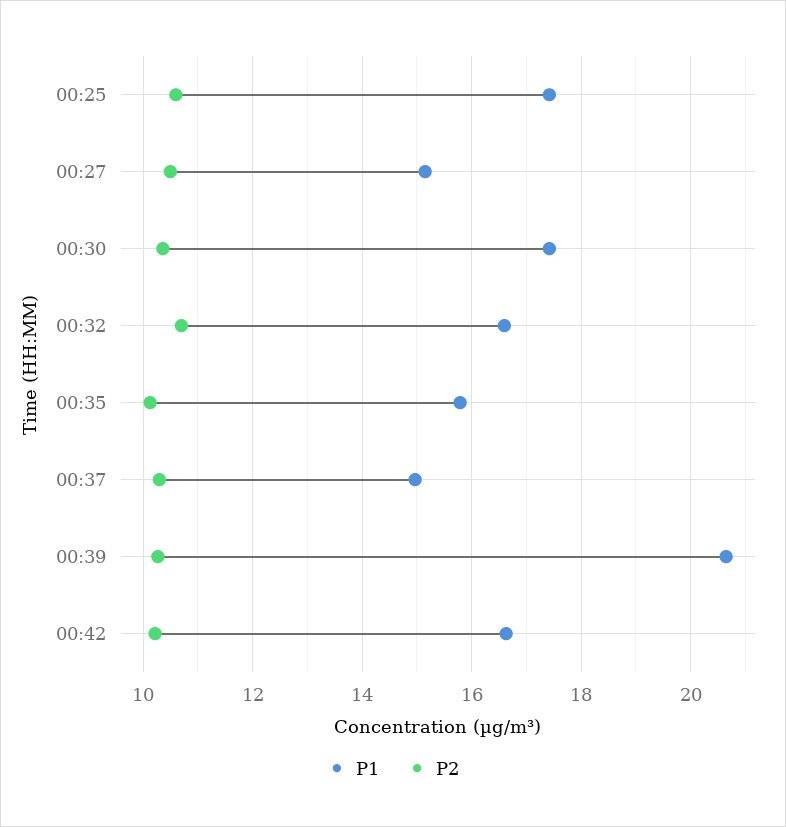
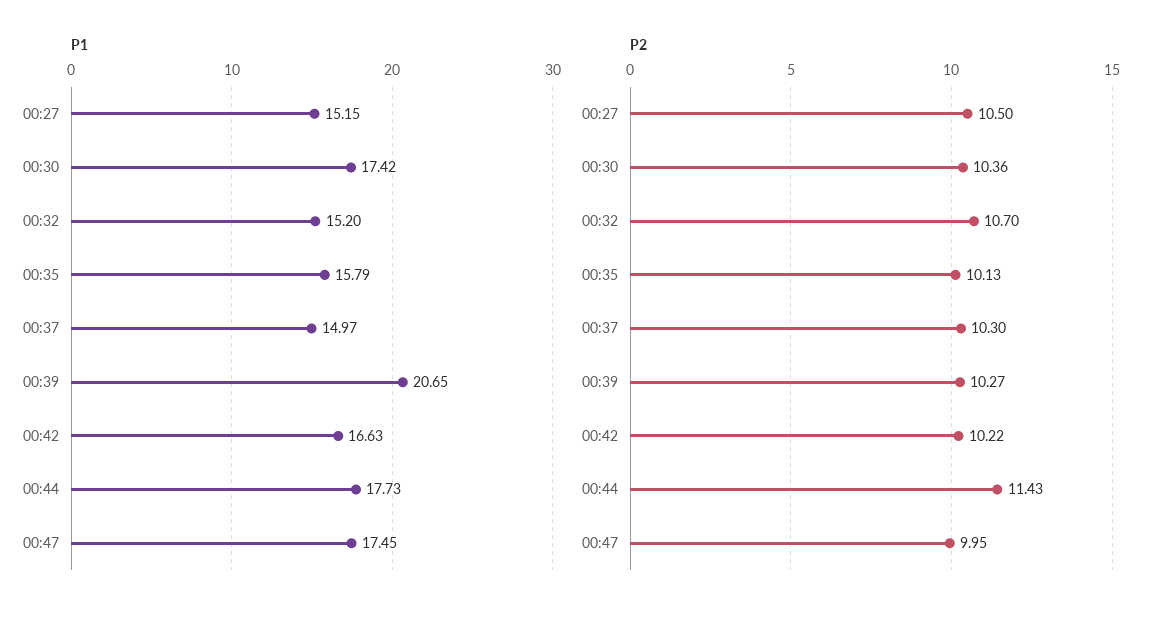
P1, 00:25: 17.4 -> none
P2, 00:25: 10.6 -> none
P1, 00:32: 16.6 -> 15.2
P1, 00:44: none -> 17.73
P1, 00:47: none -> 17.45
P2, 00:44: none -> 11.43
P2, 00:47: none -> 9.95

